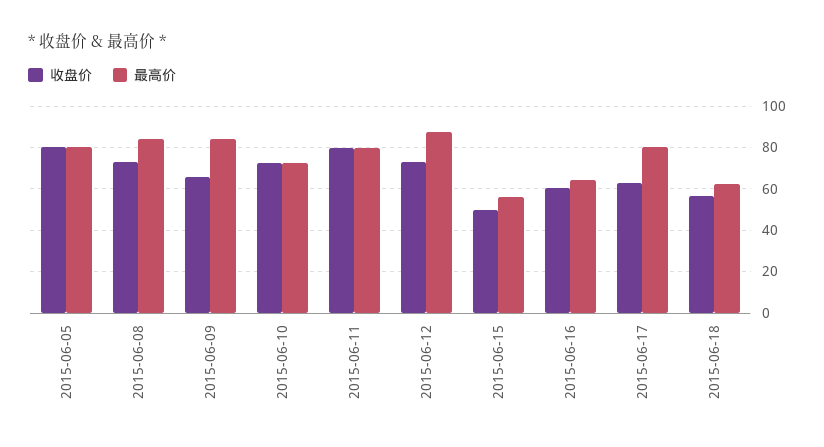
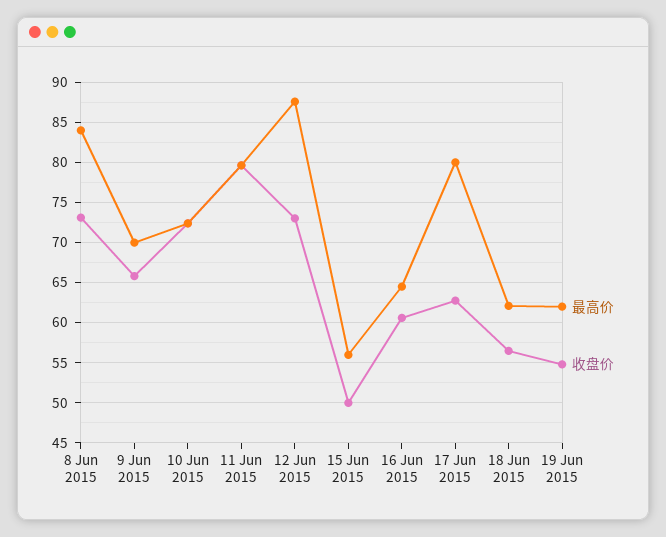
收盘价, 2015-06-05: 80 -> none
最高价, 2015-06-05: 80 -> none
最高价, 2015-06-09: 85 -> 70
最高价, 19 Jun 2015: none -> 62
收盘价, 19 Jun 2015: none -> 55

